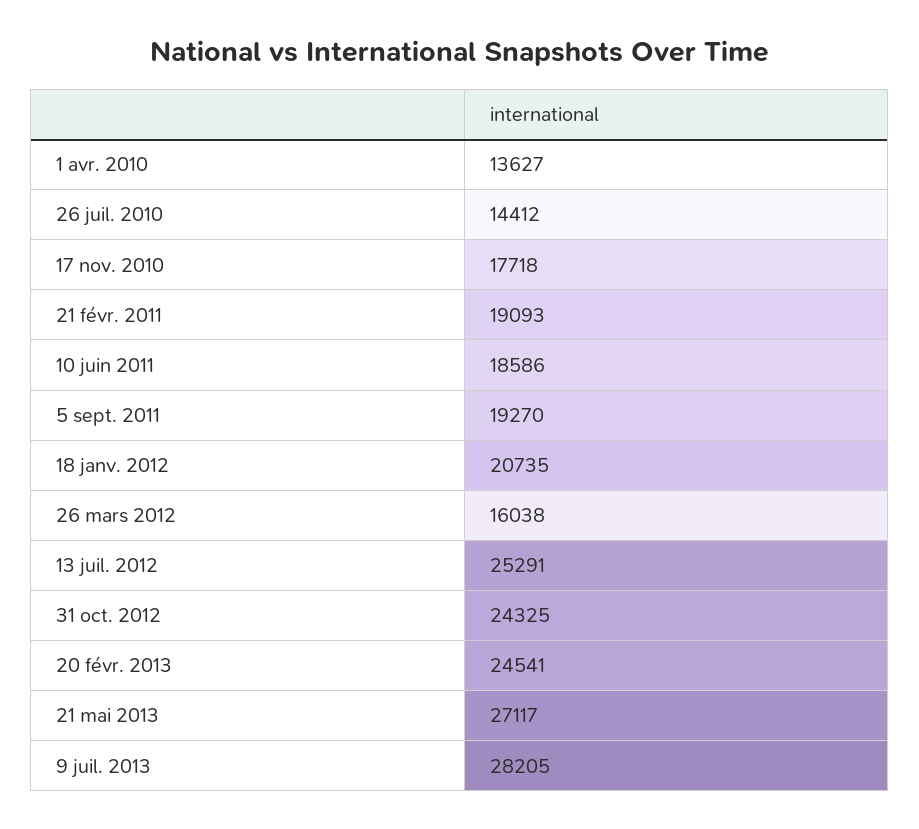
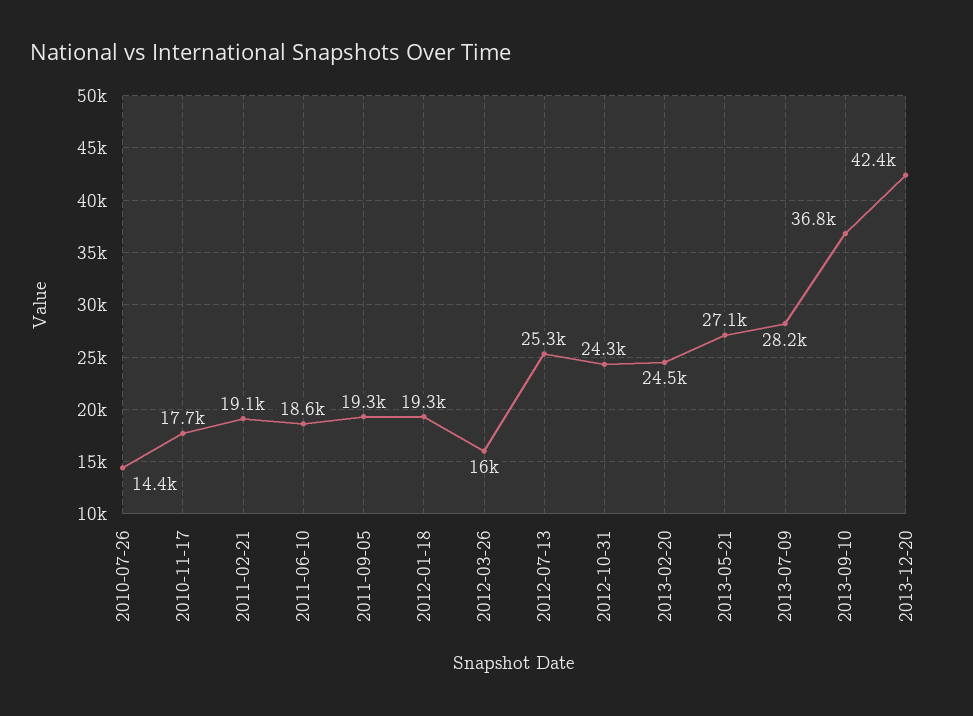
1 avr. 2010: 13627 -> none
18 janv. 2012: 20735 -> 19300
2013-09-10: none -> 36800
2013-12-20: none -> 42400

